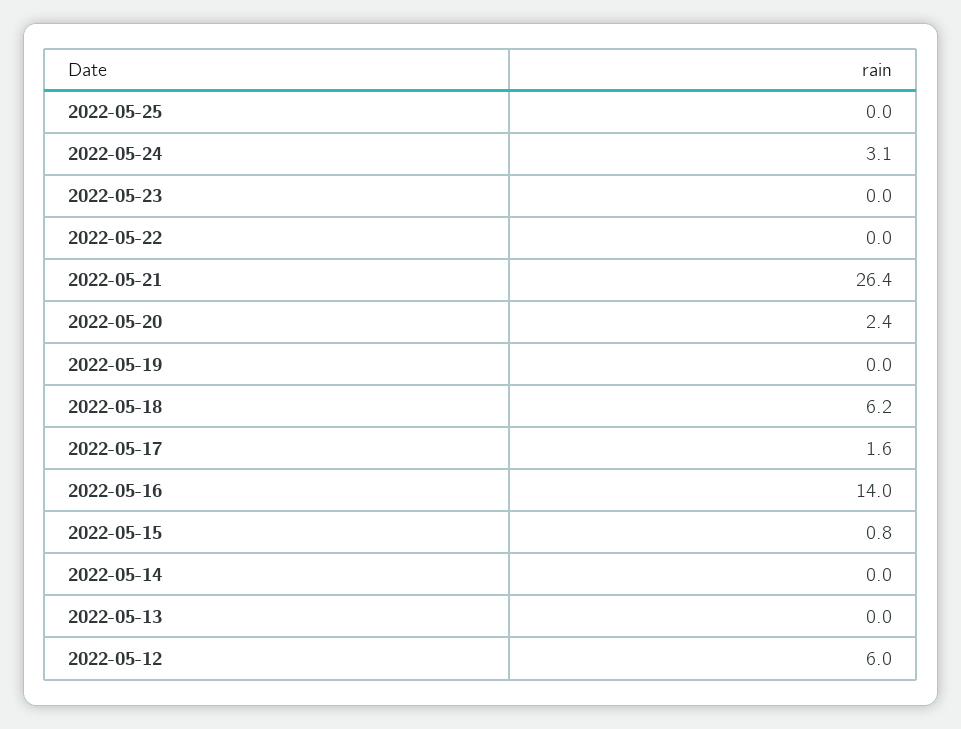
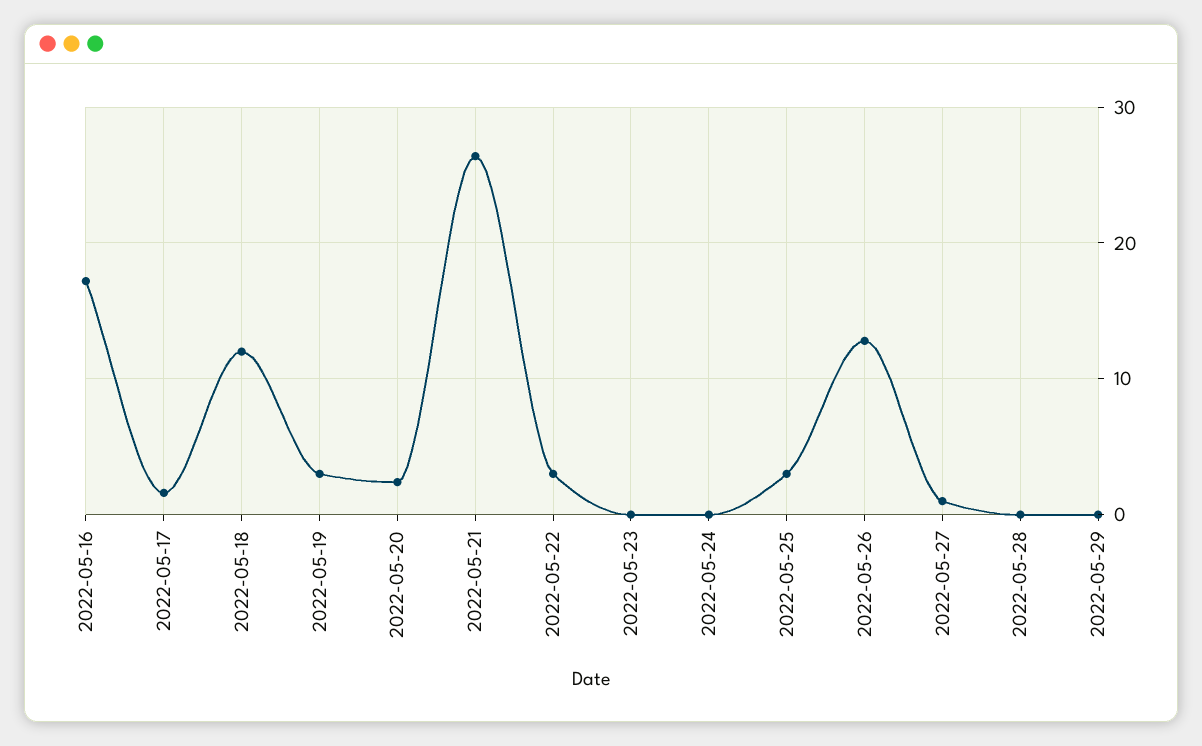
2022-05-25: 0 -> 3
2022-05-24: 3.1 -> 0
2022-05-22: 0 -> 3
2022-05-19: 0 -> 3
2022-05-18: 6.2 -> 12
2022-05-16: 14 -> 17
2022-05-15: 0.8 -> none
2022-05-14: 0 -> none
2022-05-13: 0 -> none
2022-05-12: 6 -> none
2022-05-26: none -> 13
2022-05-27: none -> 1
2022-05-28: none -> 0
2022-05-29: none -> 0

